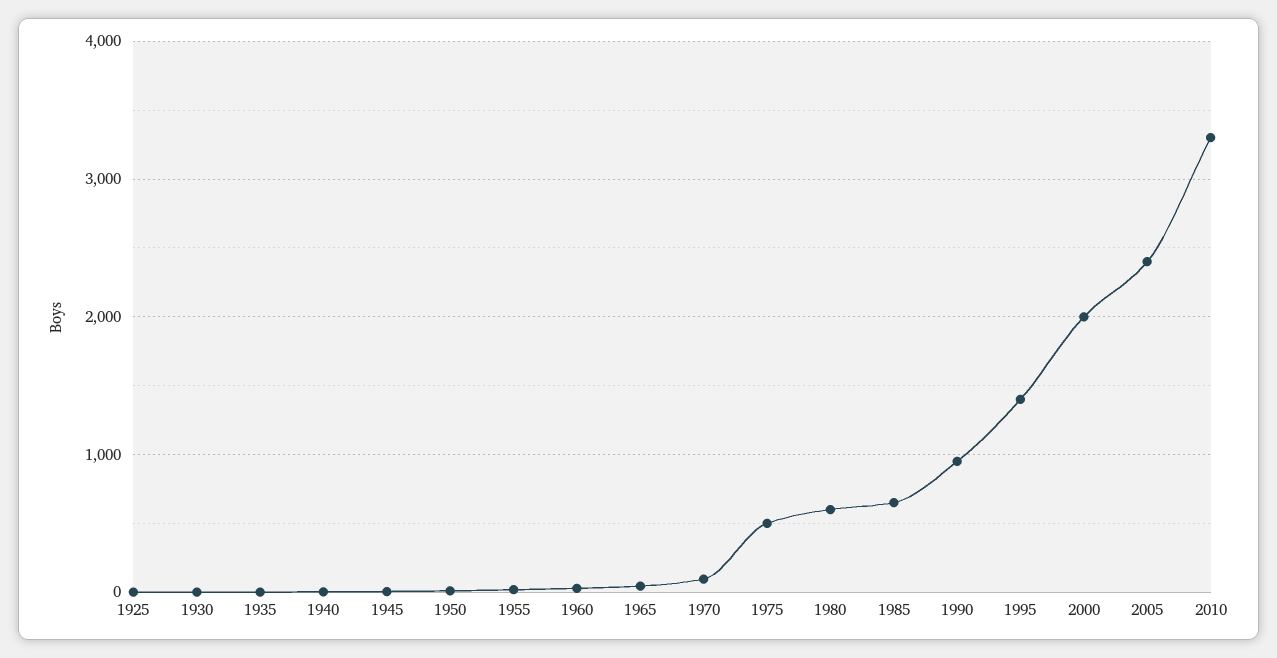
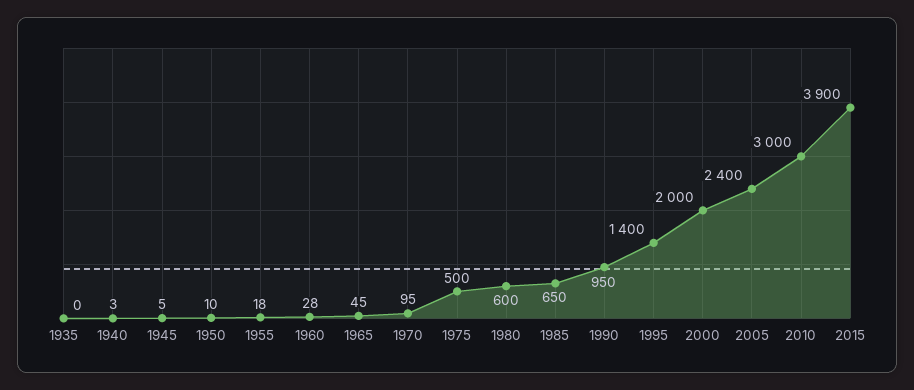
1925: 0 -> none
1930: 0 -> none
2010: 3300 -> 3000
2015: none -> 3900

